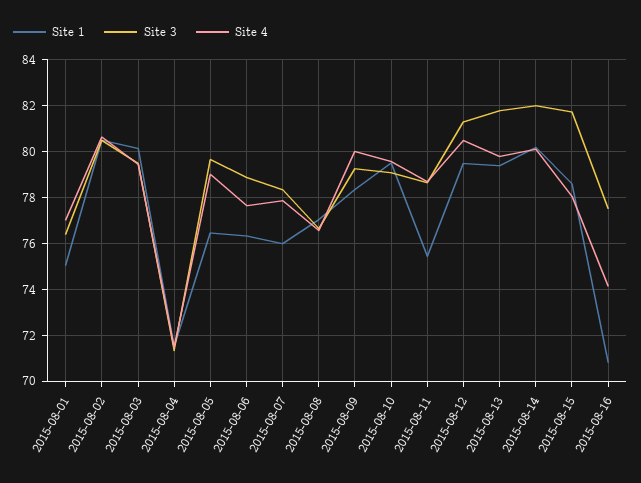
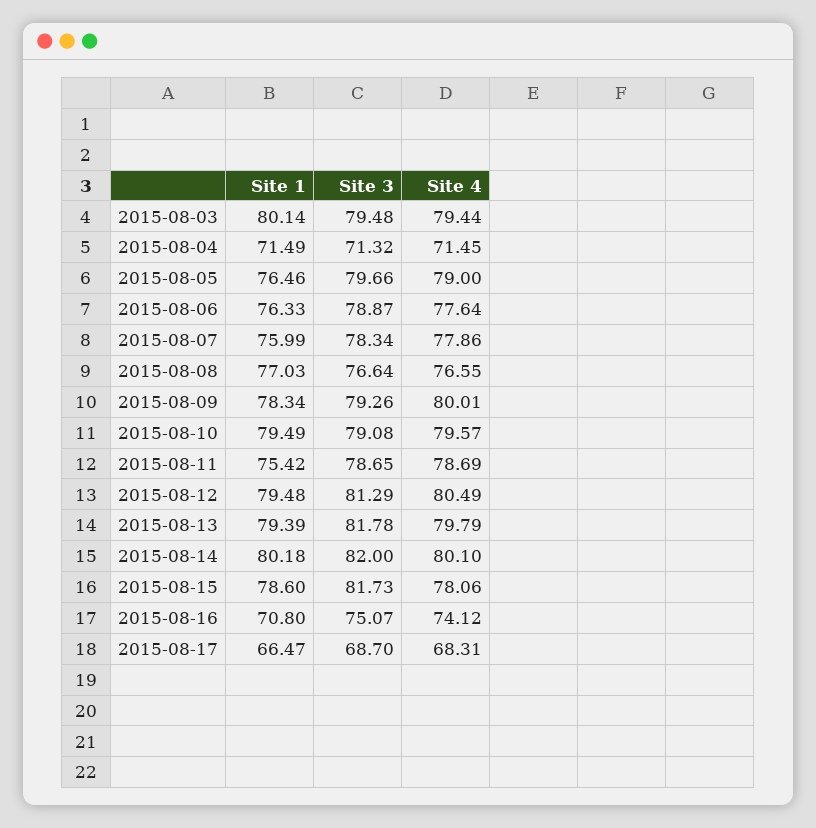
Site 1, 2015-08-01: 75 -> none
Site 3, 2015-08-01: 76.5 -> none
Site 4, 2015-08-01: 77 -> none
Site 1, 2015-08-02: 80.5 -> none
Site 3, 2015-08-02: 80.5 -> none
Site 4, 2015-08-02: 80.5 -> none
Site 3, 2015-08-16: 77.5 -> 75.07
Site 1, 2015-08-17: none -> 66.47
Site 3, 2015-08-17: none -> 68.7
Site 4, 2015-08-17: none -> 68.31

